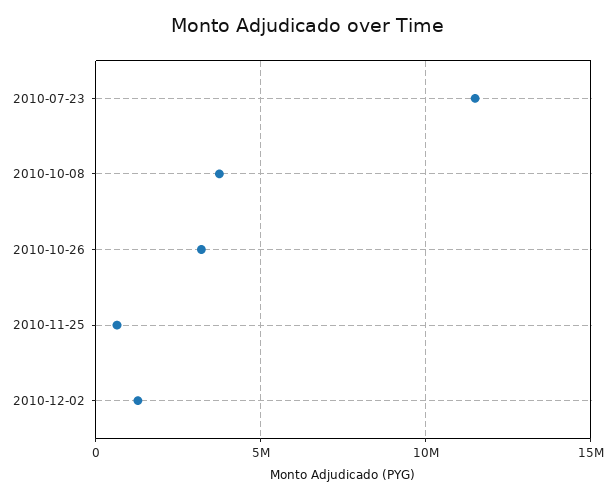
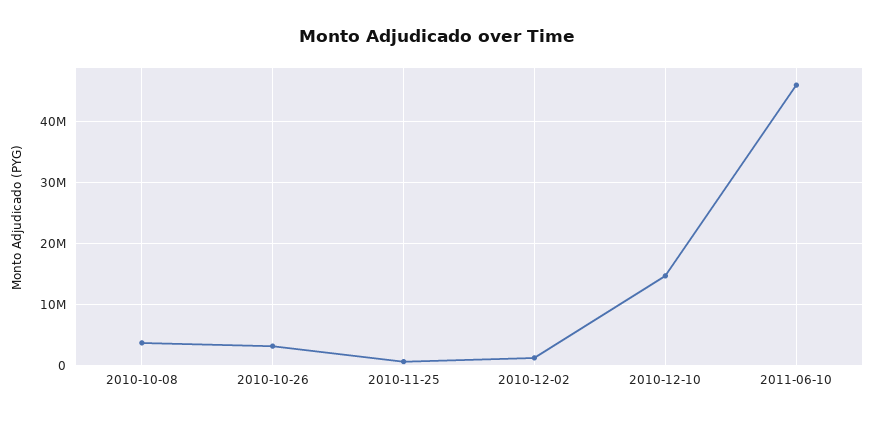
2010-07-23: 11500000 -> none
2010-12-10: none -> 15000000
2011-06-10: none -> 46000000

